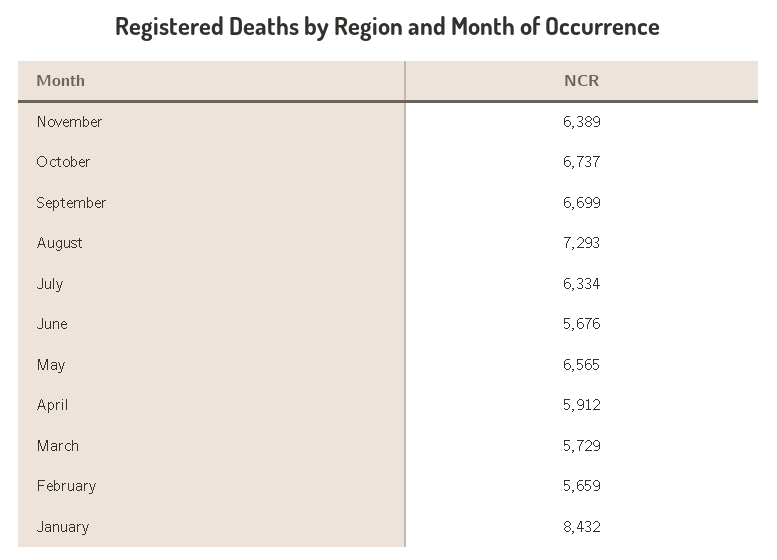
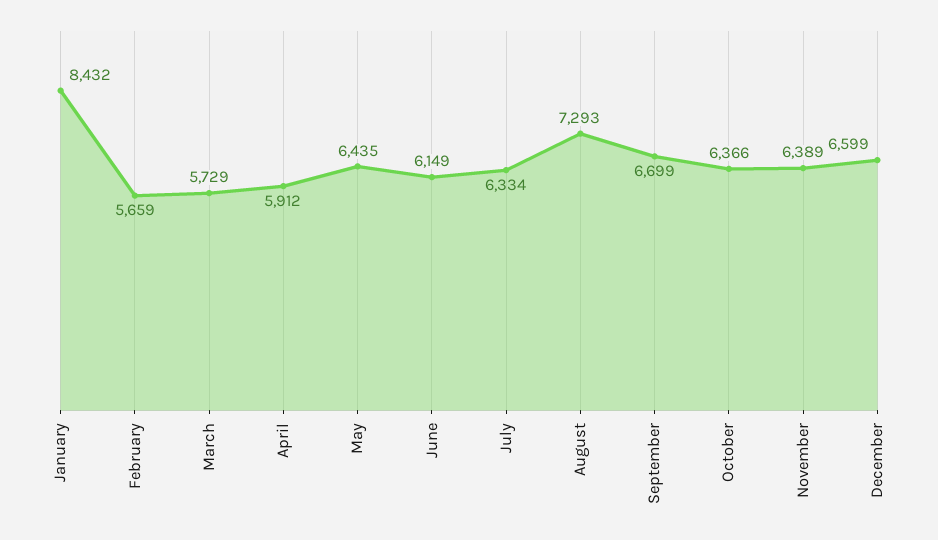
October: 6737 -> 6366
June: 5676 -> 6149
May: 6565 -> 6435
December: none -> 6599

